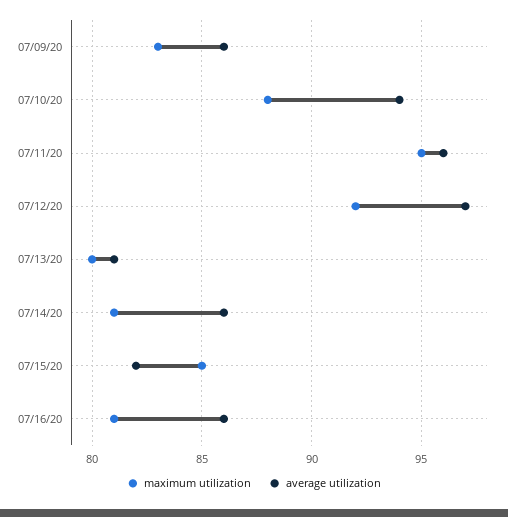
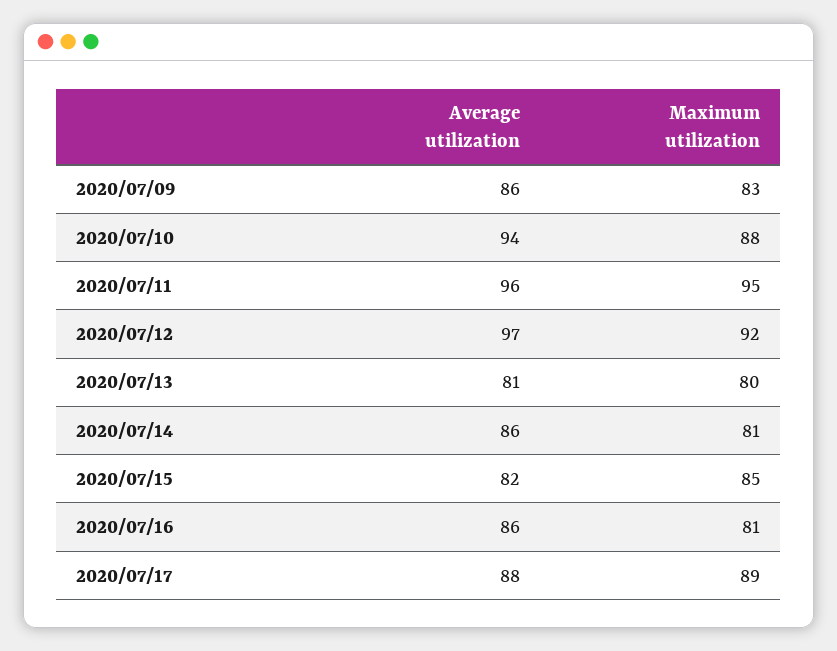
average utilization, 2020/07/17: none -> 88
maximum utilization, 2020/07/17: none -> 89

